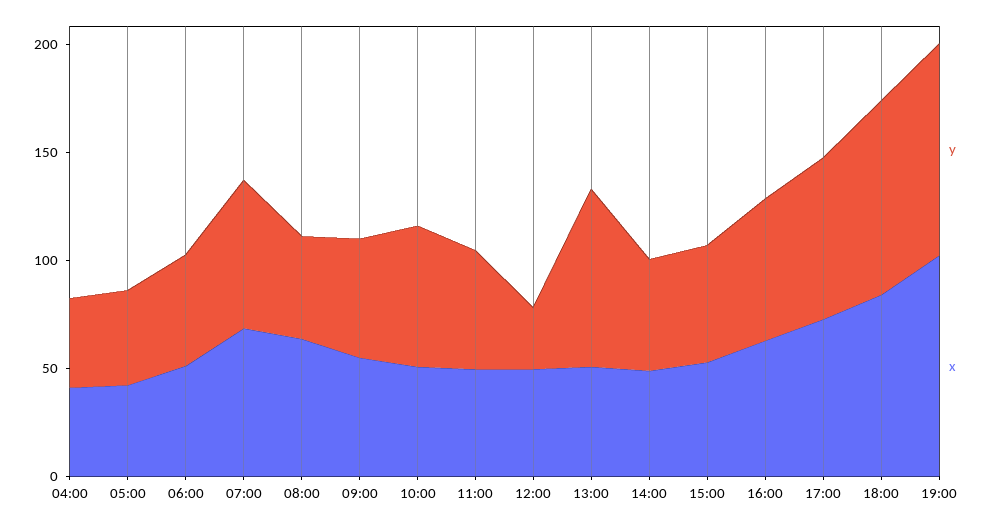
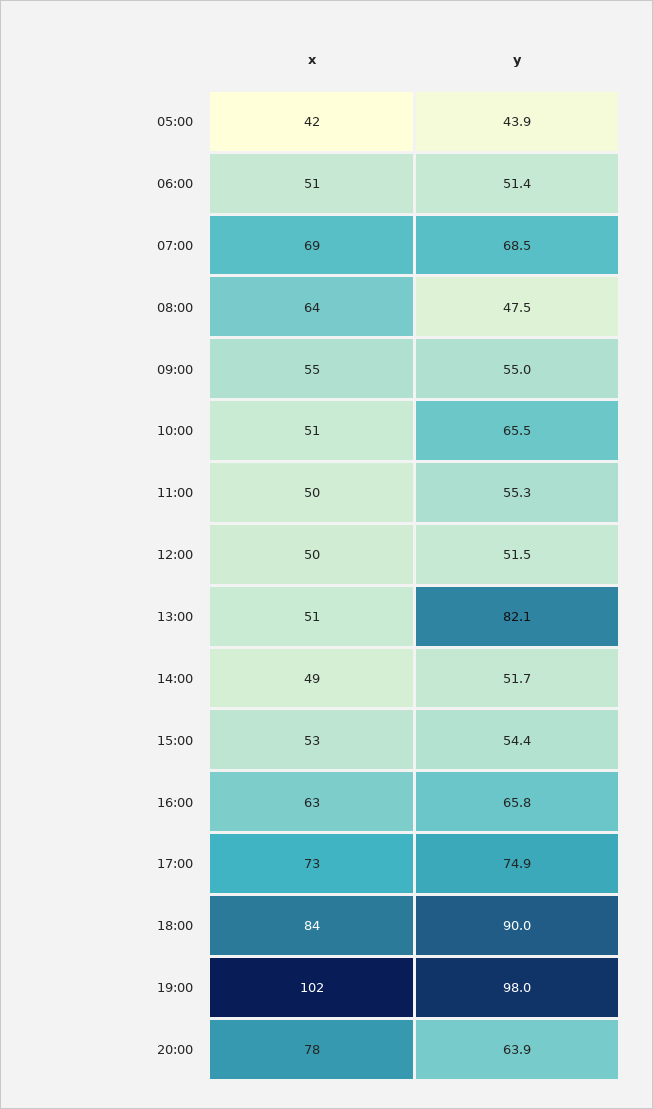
y, 04:00: 40 -> none
x, 04:00: 40 -> none
y, 12:00: 30 -> 51.5
x, 20:00: none -> 78
y, 20:00: none -> 63.9

